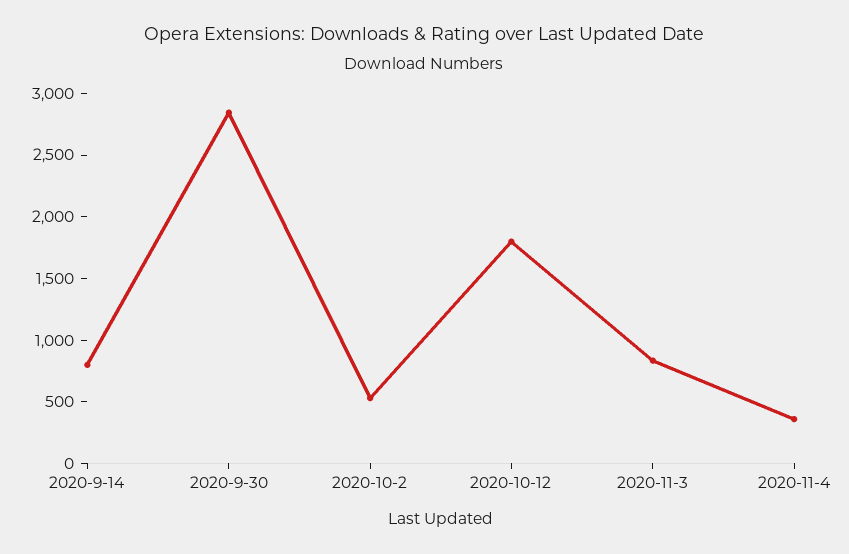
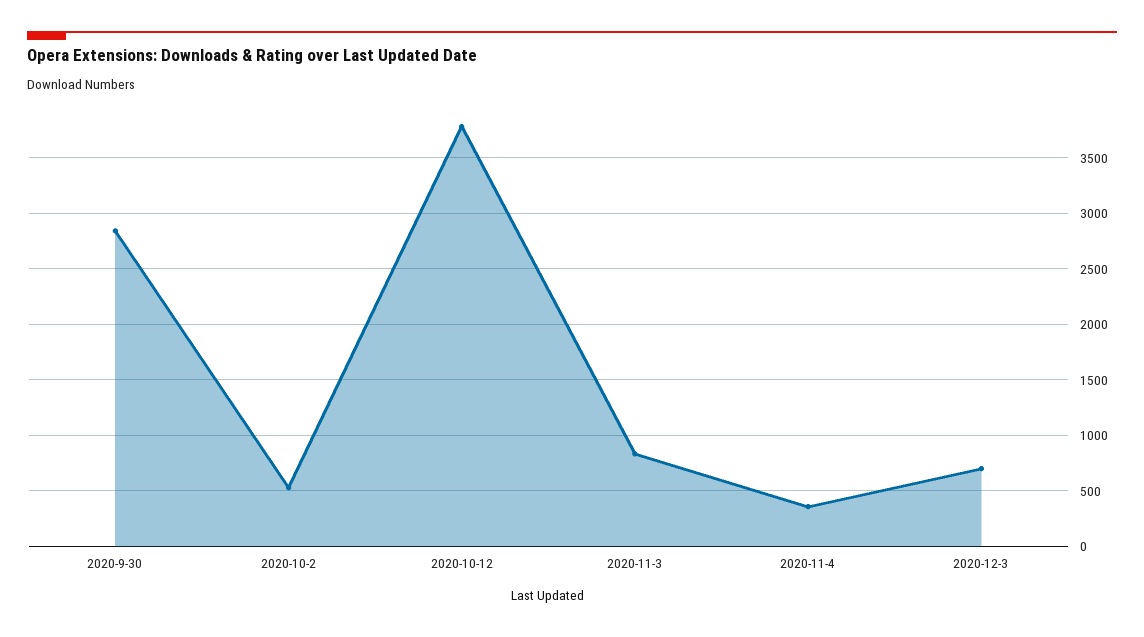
2020-9-14: 800 -> none
2020-10-12: 1800 -> 3800
2020-12-3: none -> 700

